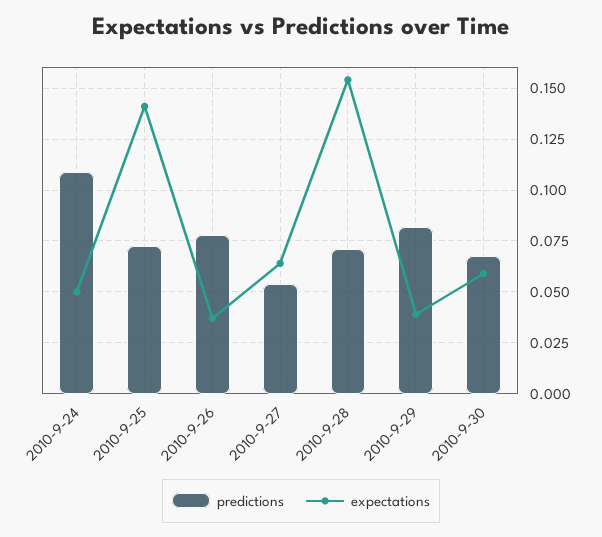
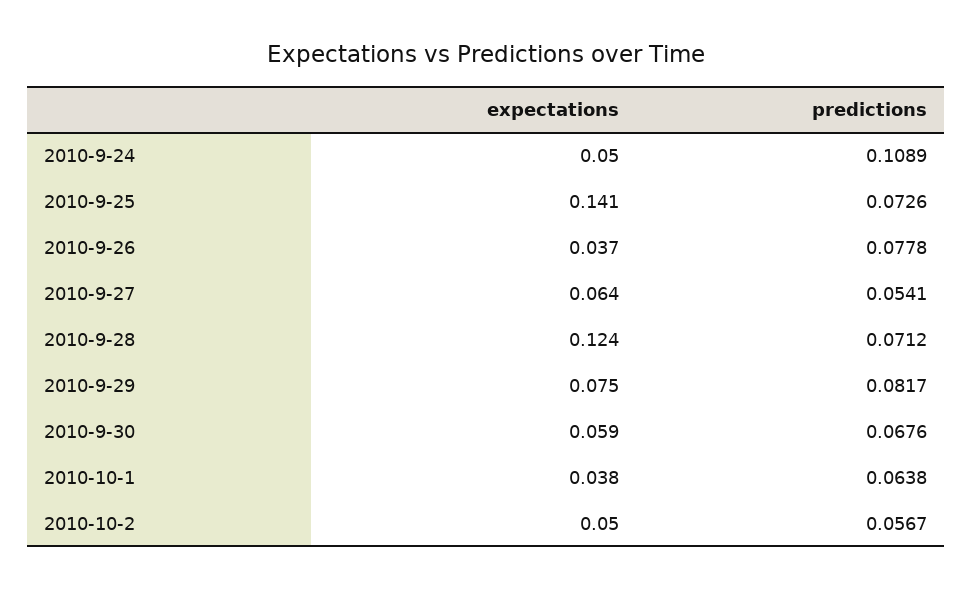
expectations, 2010-9-28: 0.155 -> 0.124
expectations, 2010-9-29: 0.04 -> 0.075
expectations, 2010-10-1: none -> 0.038
predictions, 2010-10-1: none -> 0.0638
expectations, 2010-10-2: none -> 0.05
predictions, 2010-10-2: none -> 0.0567

